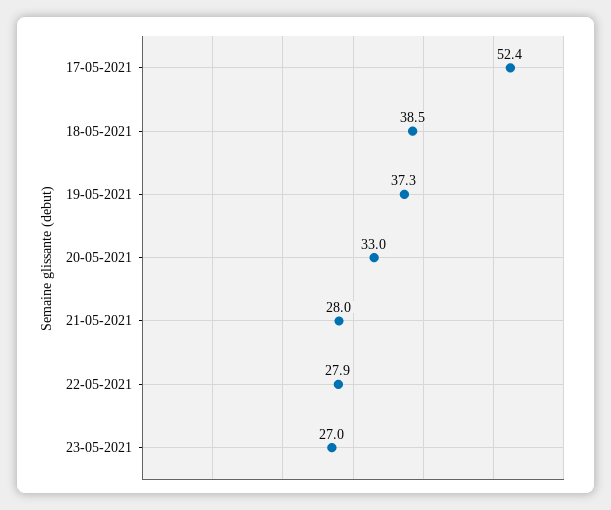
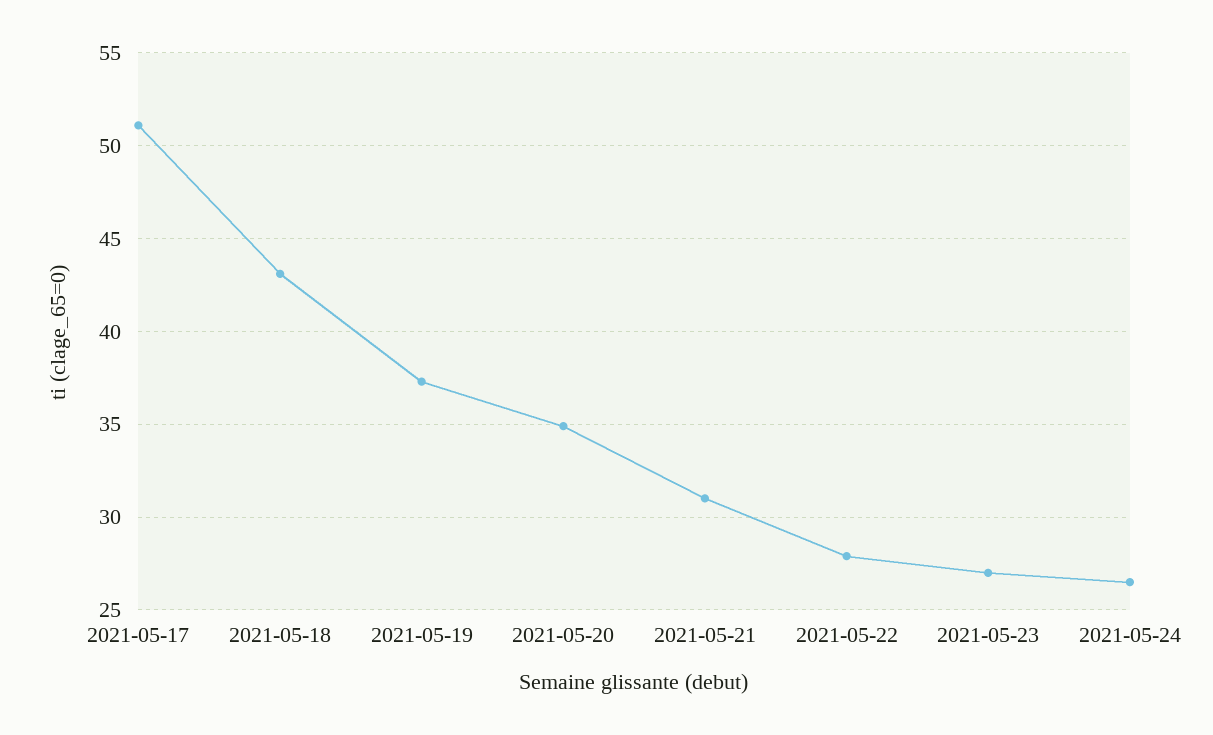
17-05-2021: 52.4 -> 51
18-05-2021: 38.5 -> 43
20-05-2021: 33 -> 35
21-05-2021: 28 -> 31
2021-05-24: none -> 26.5

